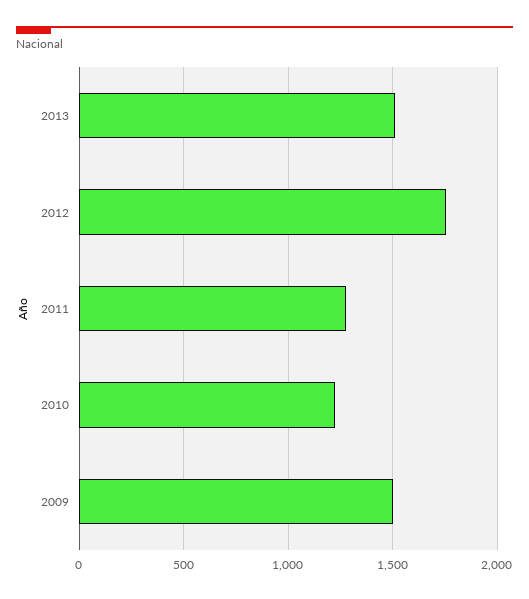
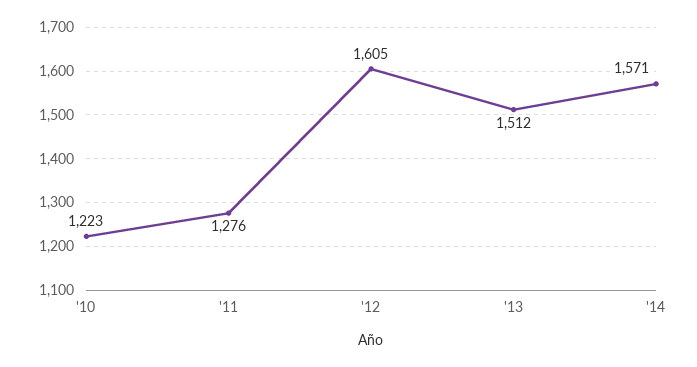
2012: 1750 -> 1605
2009: 1500 -> none
'14: none -> 1571

